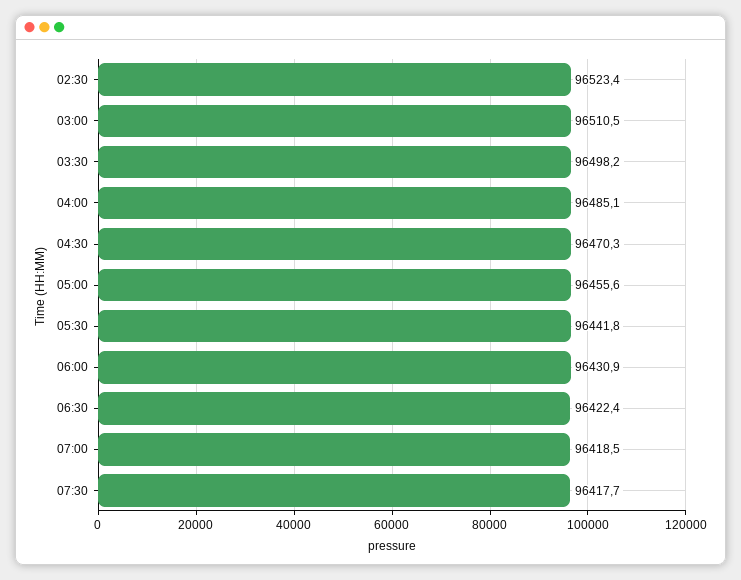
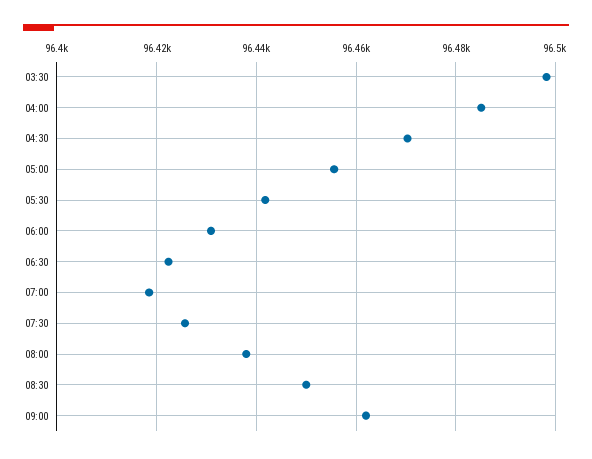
02:30: 96523.4 -> none
03:00: 96510.5 -> none
07:30: 96417.7 -> 96426
08:00: none -> 96438
08:30: none -> 96450
09:00: none -> 96462

